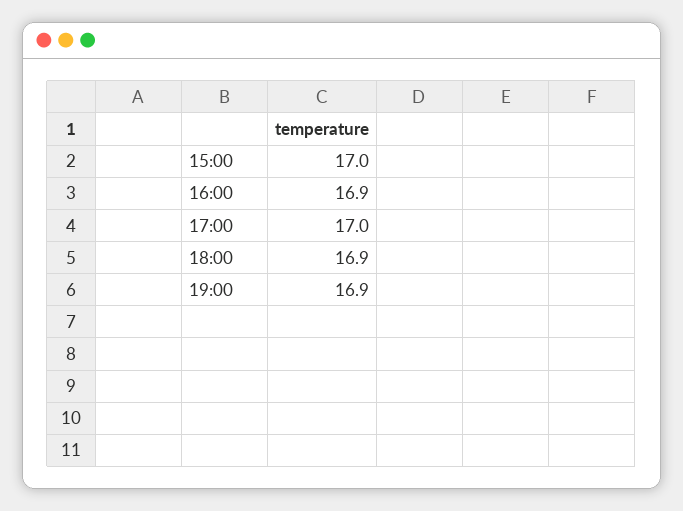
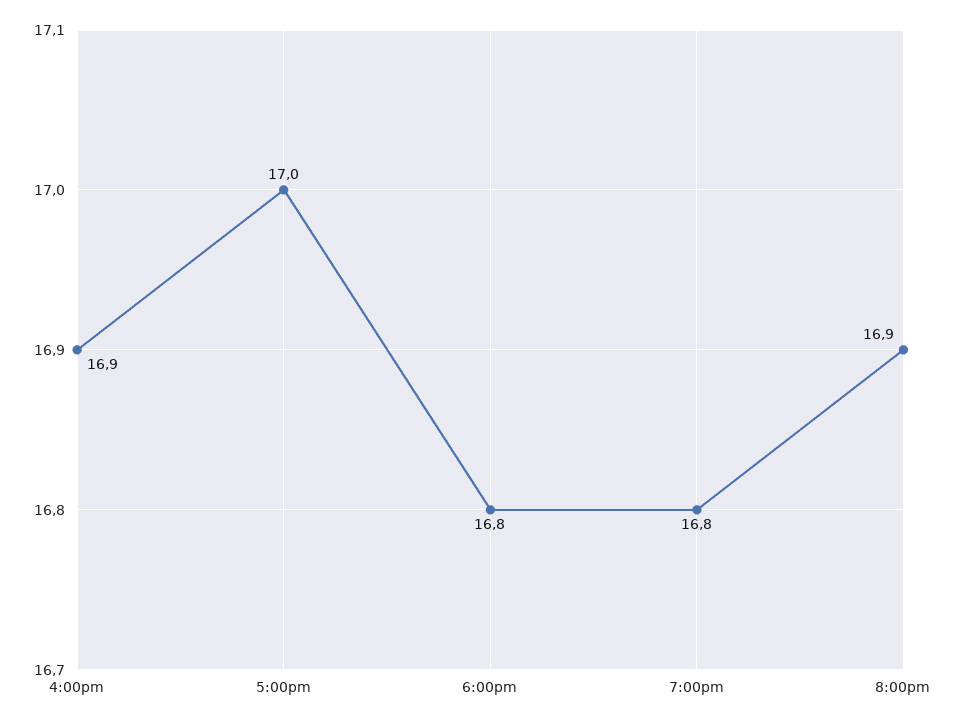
15:00: 17 -> none
18:00: 16.9 -> 16.8
19:00: 16.9 -> 16.8
8:00pm: none -> 16.9

